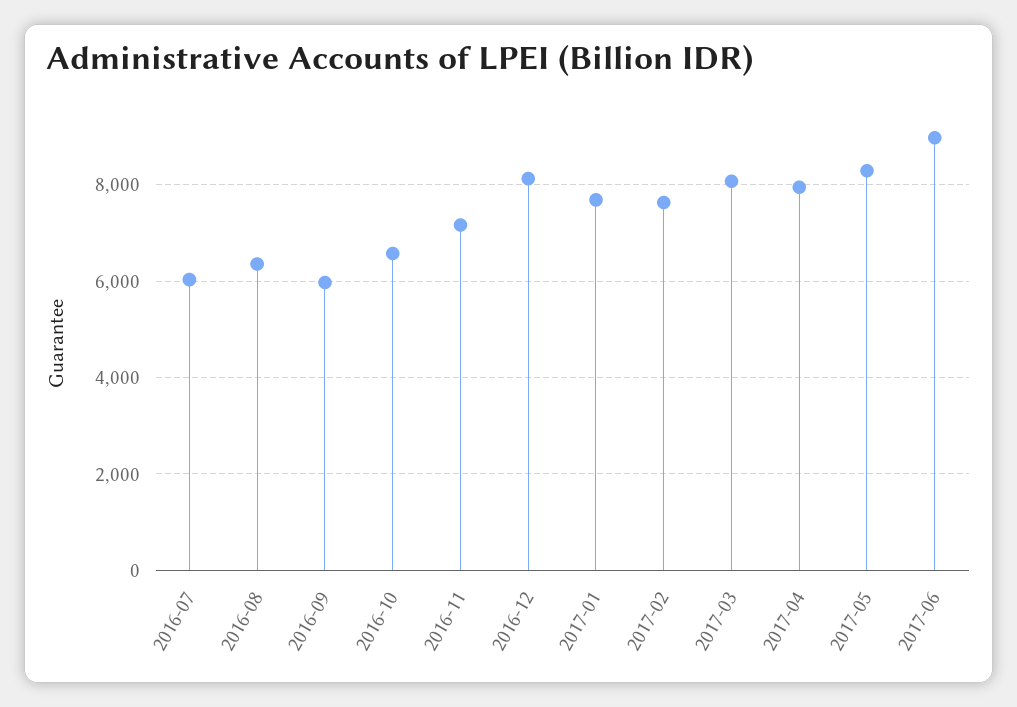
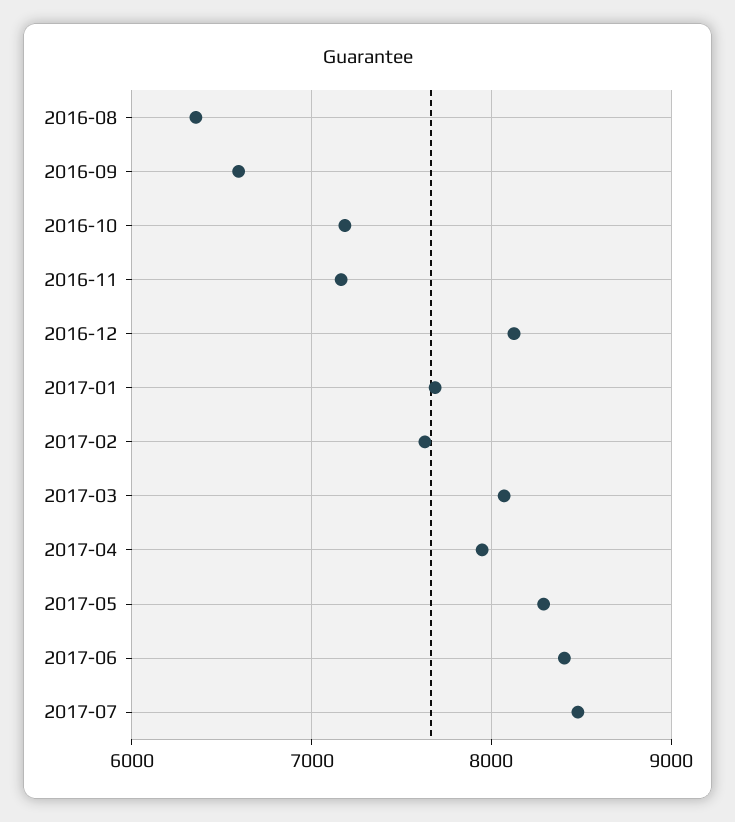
2016-07: 6000 -> none
2016-09: 6000 -> 6600
2016-10: 6600 -> 7200
2017-06: 9000 -> 8400
2017-07: none -> 8500

